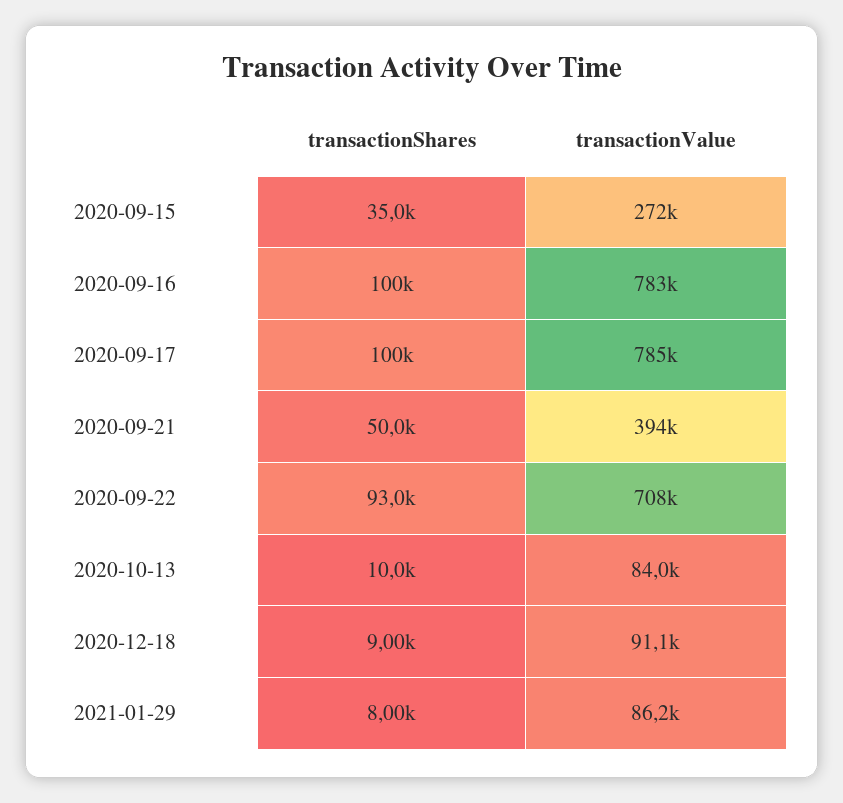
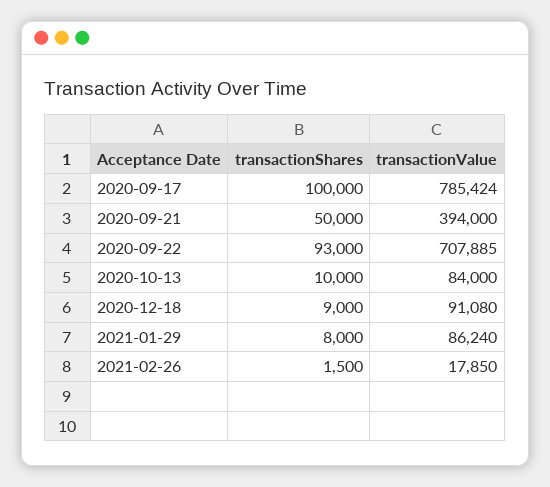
transactionShares, 2020-09-15: 35000 -> none
transactionValue, 2020-09-15: 272000 -> none
transactionShares, 2020-09-16: 100000 -> none
transactionValue, 2020-09-16: 783000 -> none
transactionShares, 2021-02-26: none -> 1500
transactionValue, 2021-02-26: none -> 17850

